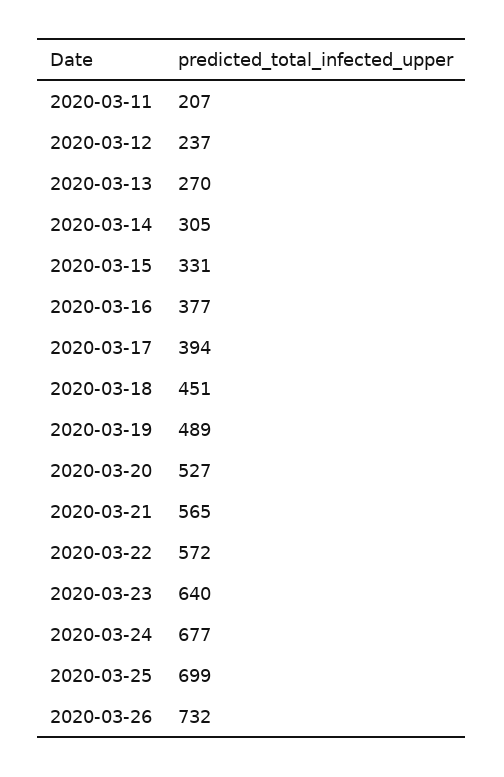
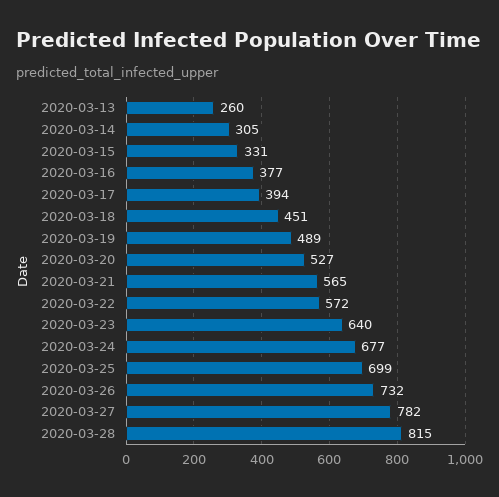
2020-03-11: 207 -> none
2020-03-12: 237 -> none
2020-03-13: 270 -> 260
2020-03-27: none -> 782
2020-03-28: none -> 815

